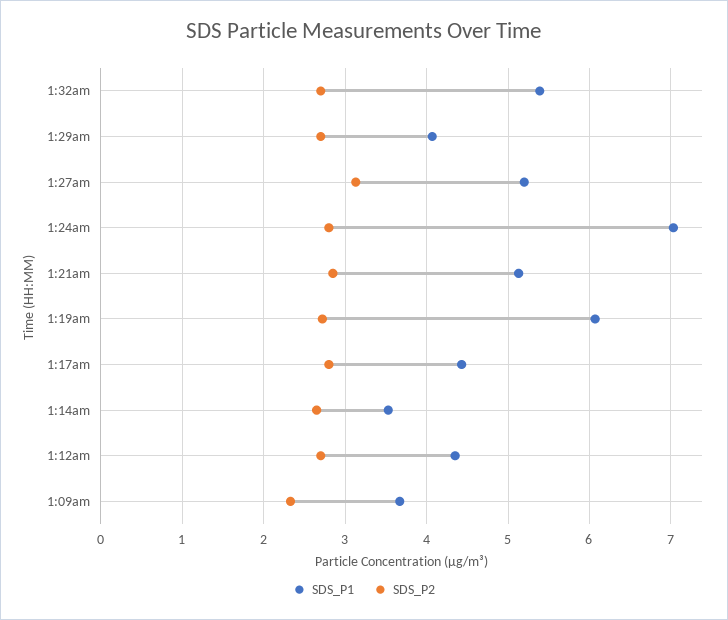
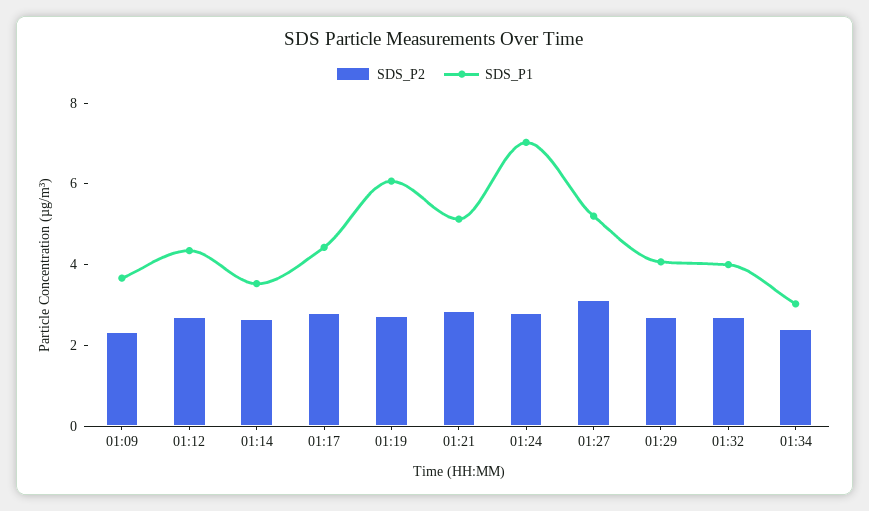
SDS_P1, 1:32am: 5.4 -> 4
SDS_P2, 01:34: none -> 2.5
SDS_P1, 01:34: none -> 3

